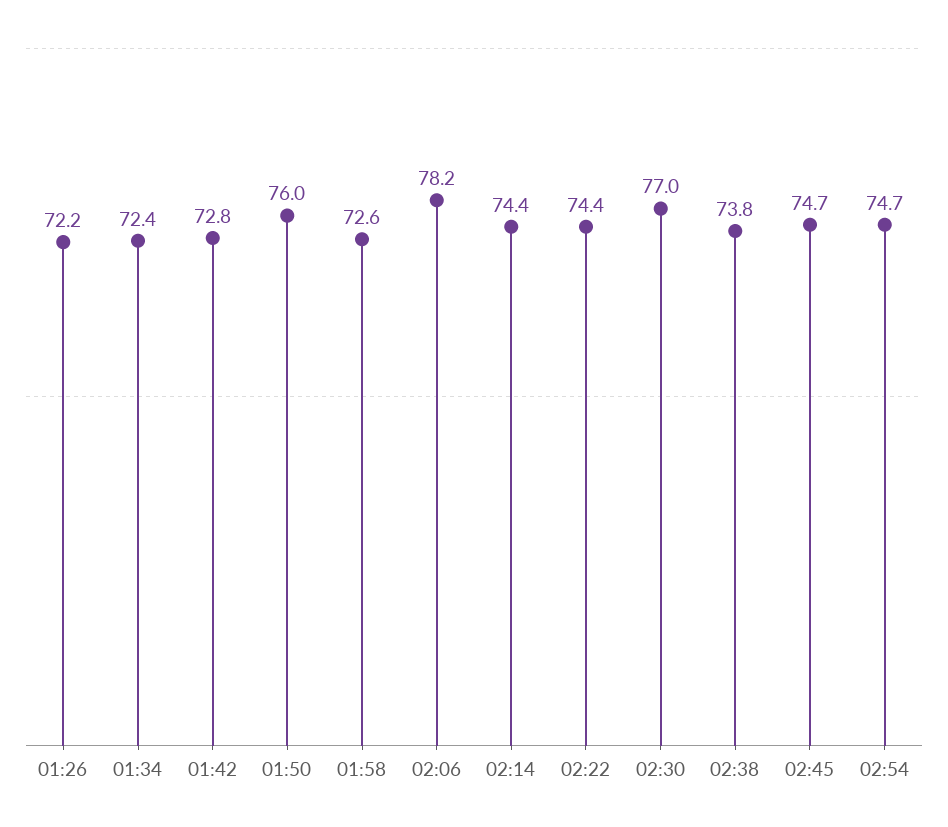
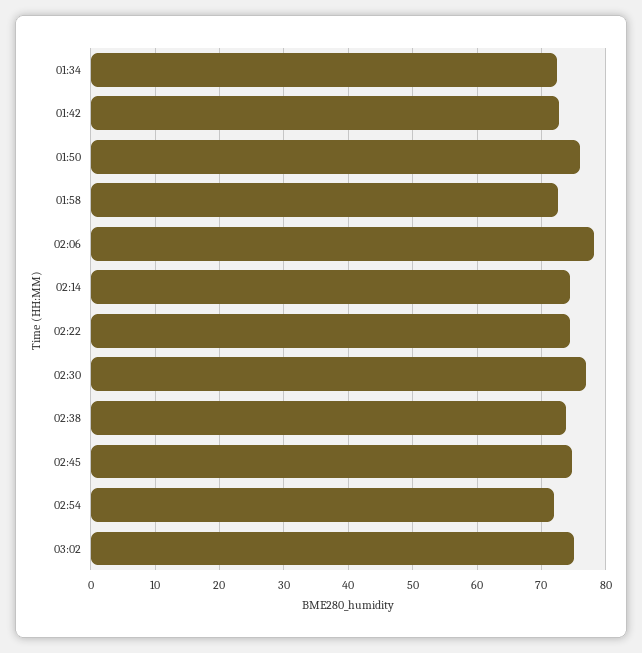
01:26: 72.2 -> none
02:54: 74.7 -> 72
03:02: none -> 75

